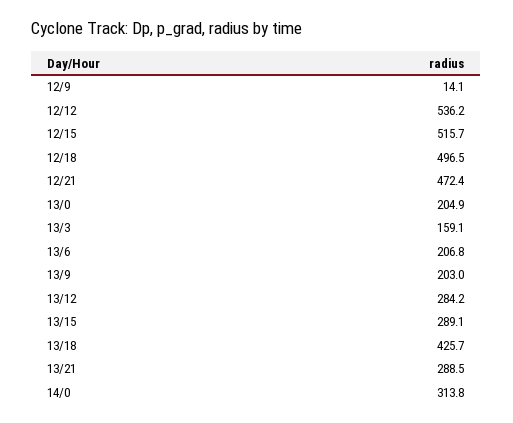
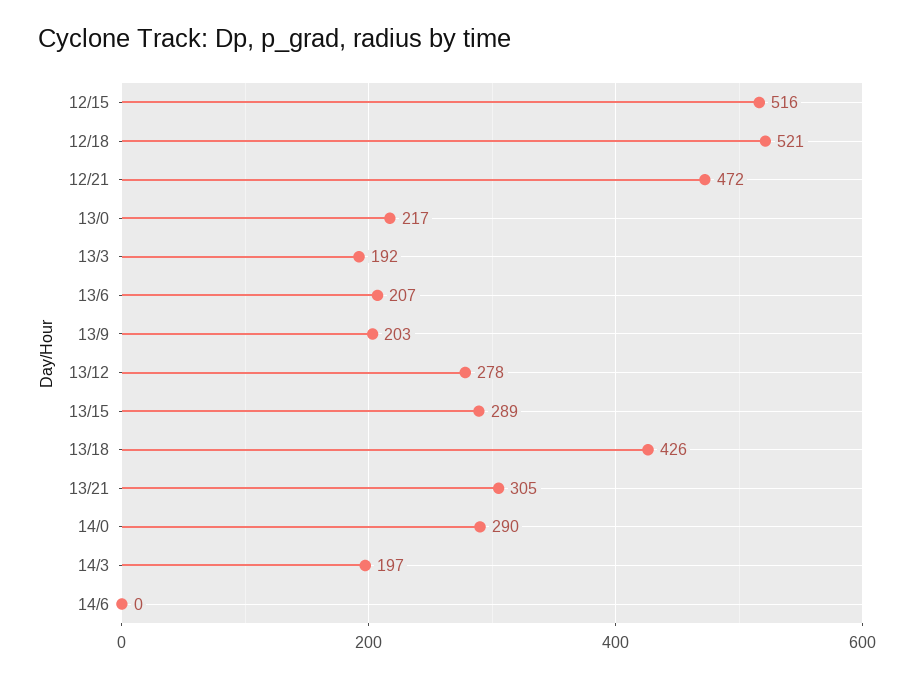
12/9: 14.1 -> none
12/12: 536.2 -> none
12/18: 496.5 -> 521
13/0: 204.9 -> 217
13/3: 159.1 -> 192
13/12: 284.2 -> 278
13/21: 288.5 -> 305
14/0: 313.8 -> 290
14/3: none -> 197
14/6: none -> 0

